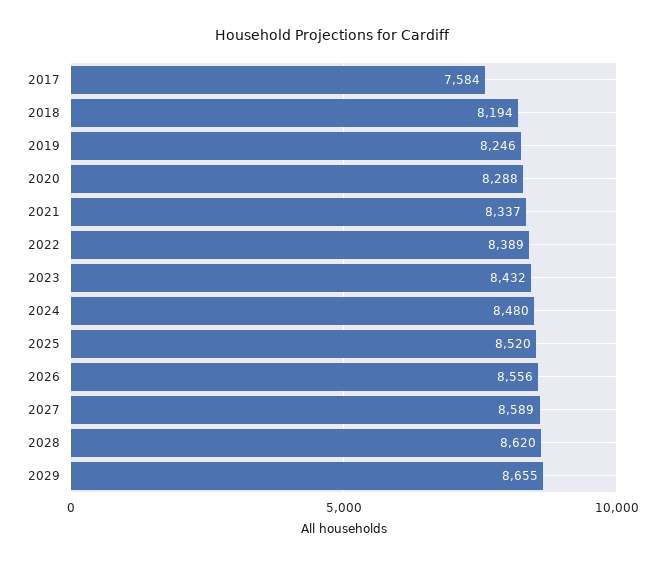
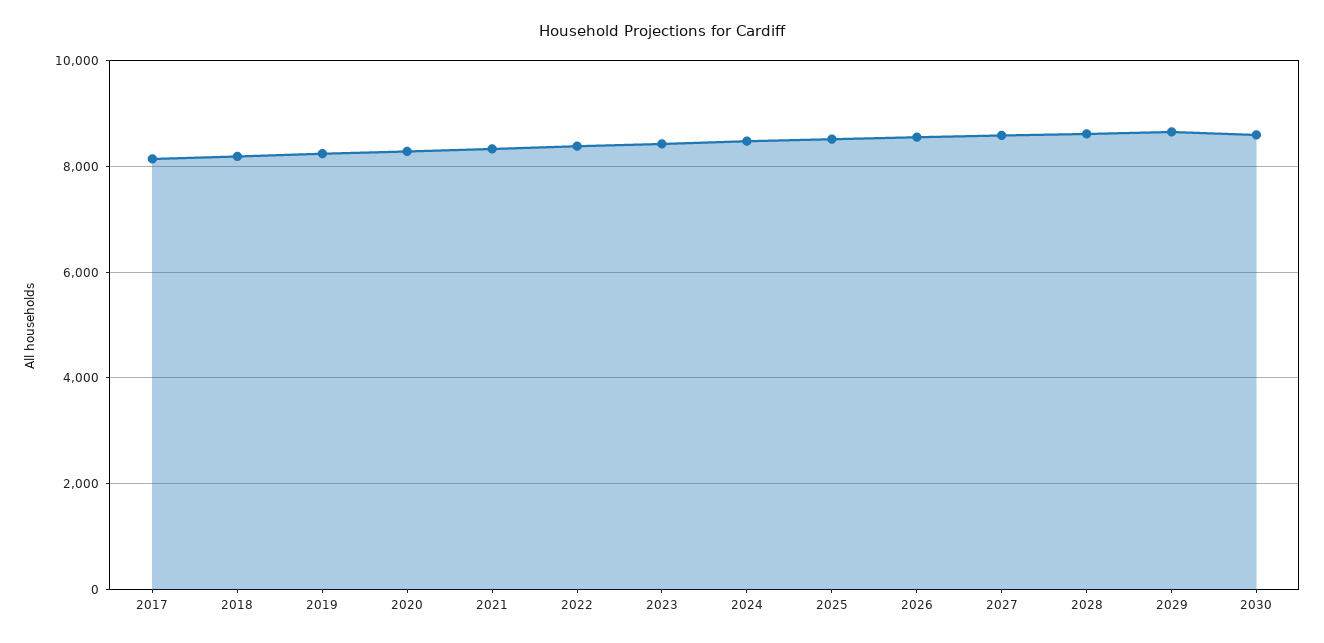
2017: 7584 -> 8200
2030: none -> 8600

